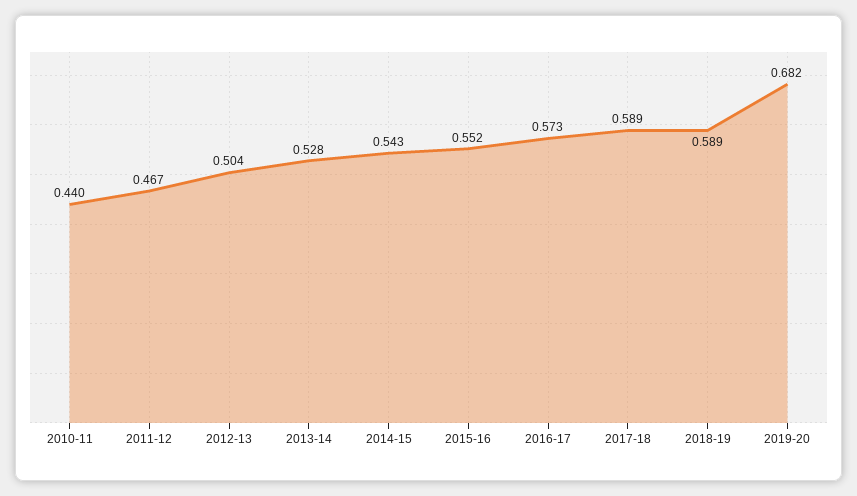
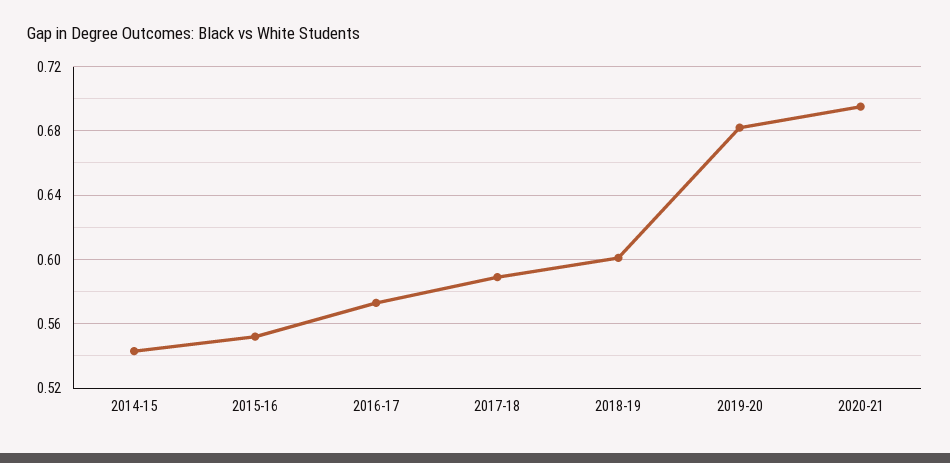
2010-11: 0.44 -> none
2011-12: 0.467 -> none
2012-13: 0.504 -> none
2013-14: 0.528 -> none
2018-19: 0.589 -> 0.6
2020-21: none -> 0.695

